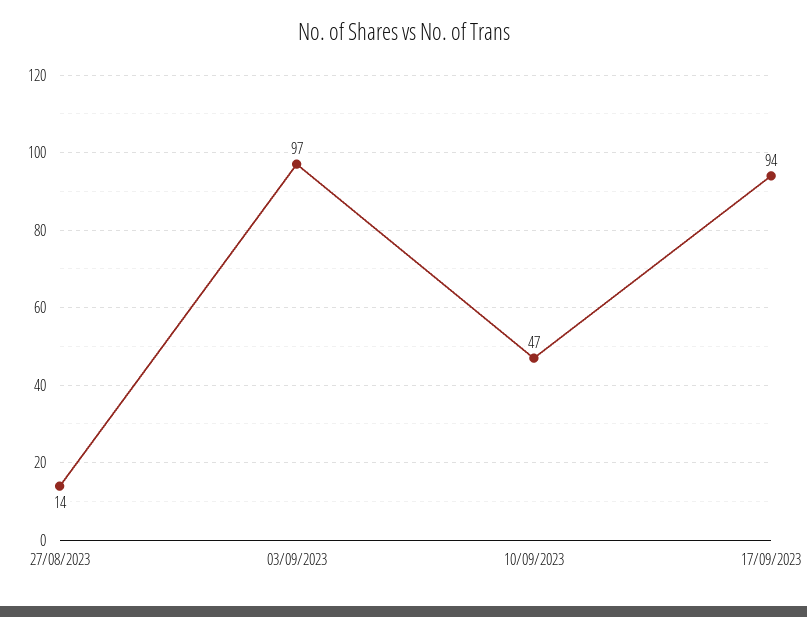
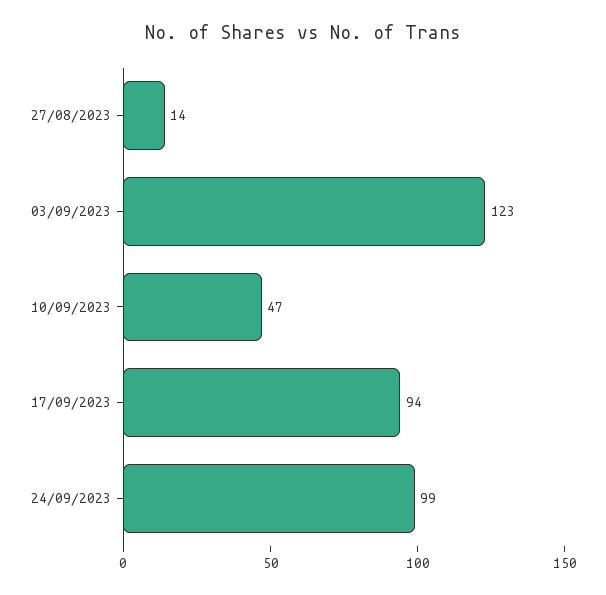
03/09/2023: 97 -> 123
24/09/2023: none -> 99

